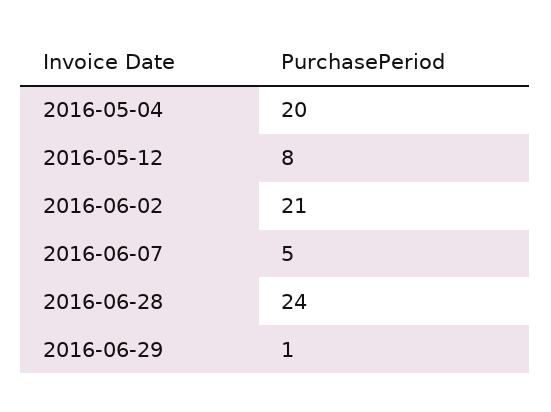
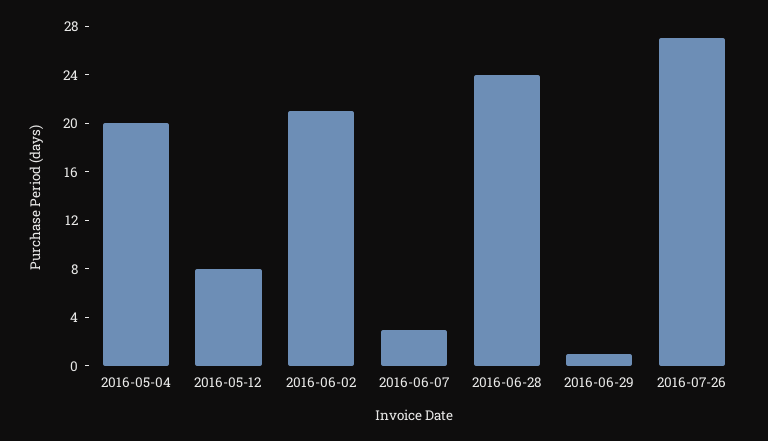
2016-06-07: 5 -> 3
2016-07-26: none -> 27

